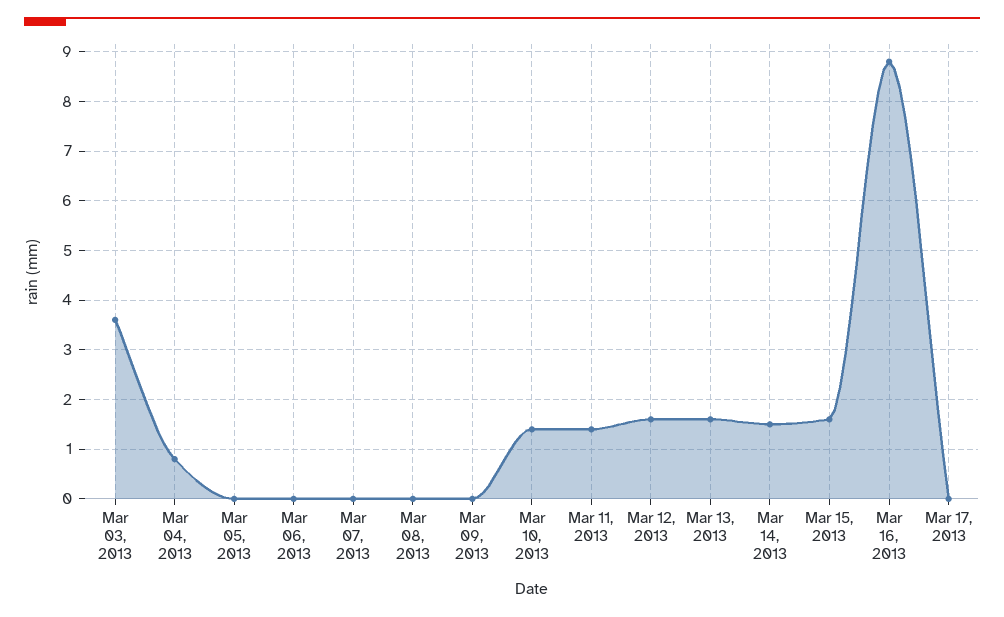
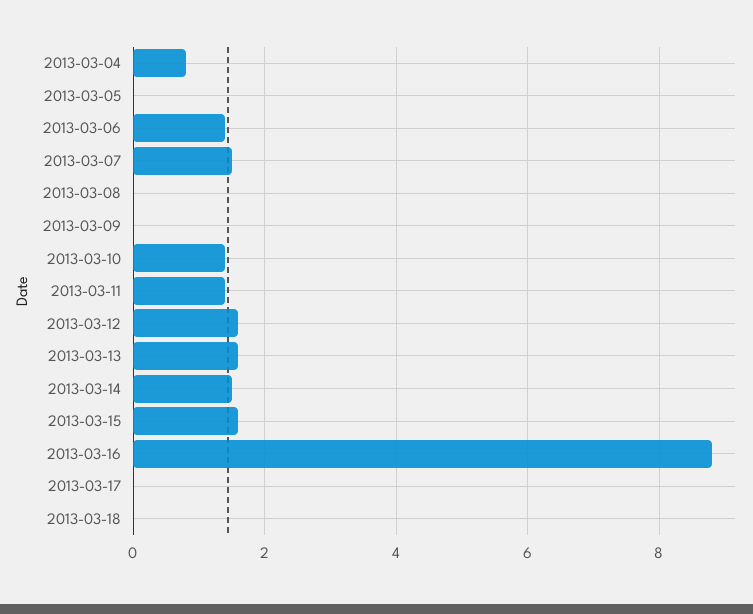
Mar 03, 2013: 3.5 -> none
Mar 06, 2013: 0 -> 1.5
Mar 07, 2013: 0 -> 1.5
2013-03-18: none -> 0

